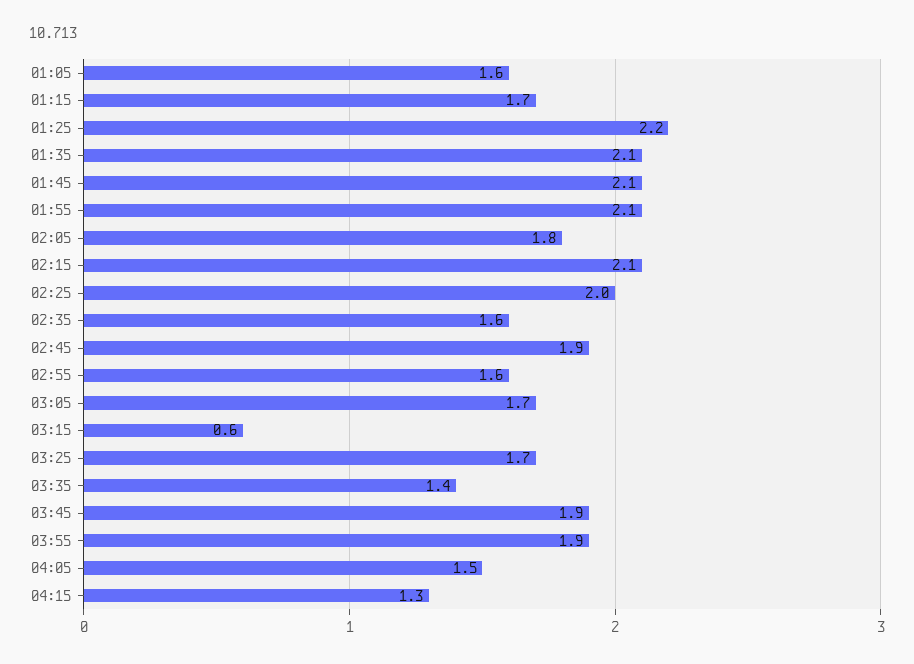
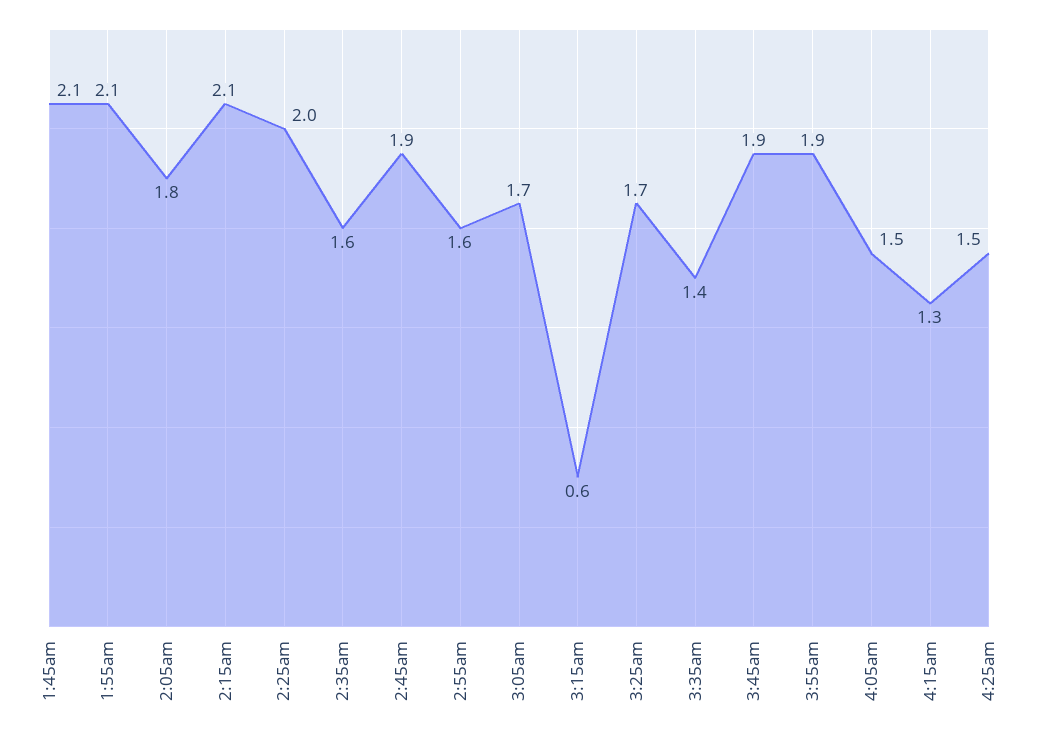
01:05: 1.6 -> none
01:15: 1.7 -> none
01:25: 2.2 -> none
01:35: 2.1 -> none
4:25am: none -> 1.5

